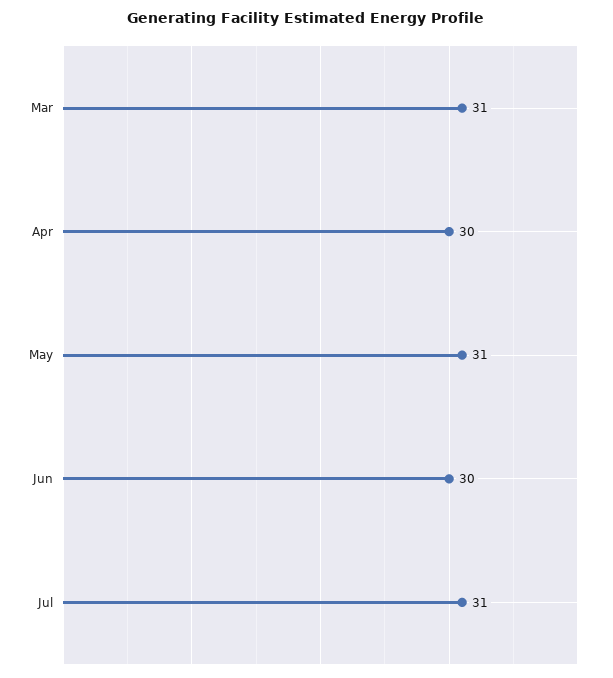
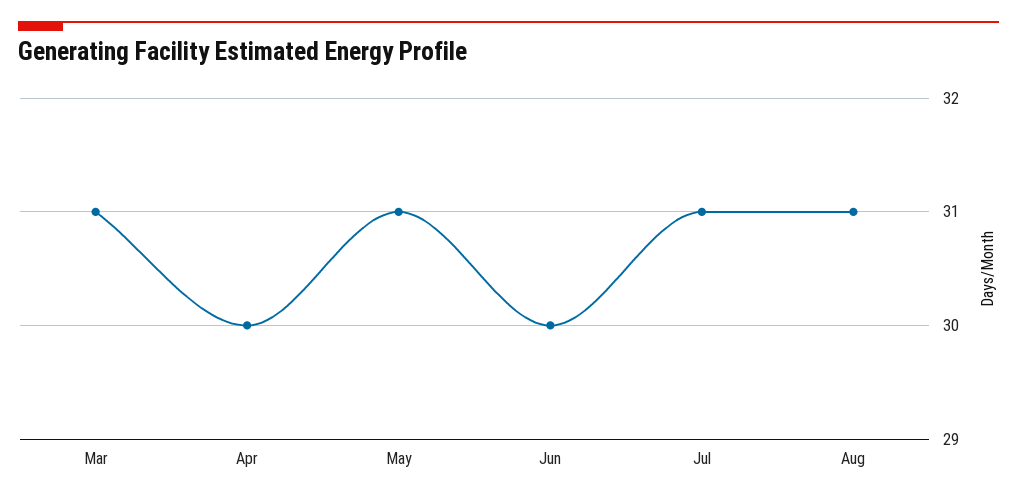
Aug: none -> 31

